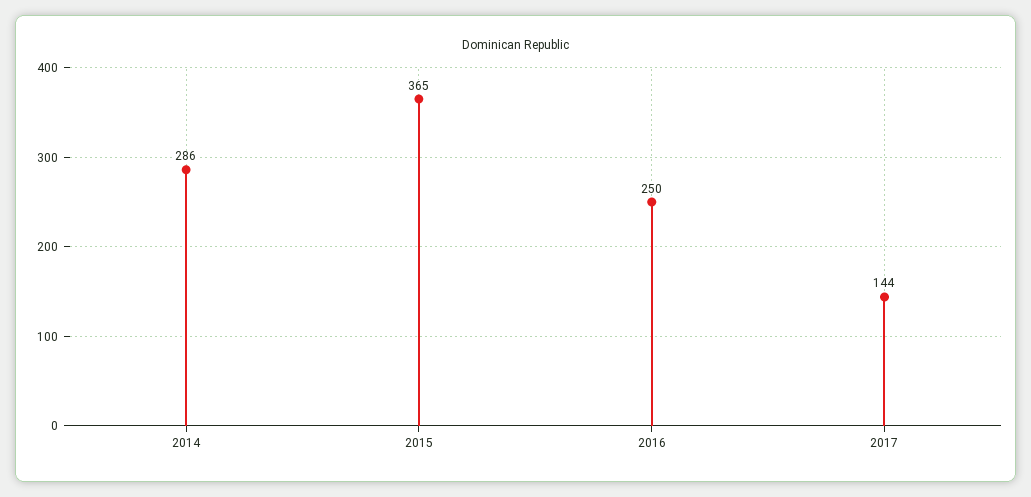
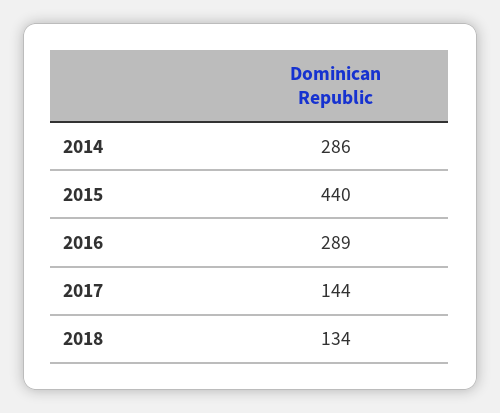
2015: 365 -> 440
2016: 250 -> 289
2018: none -> 134

